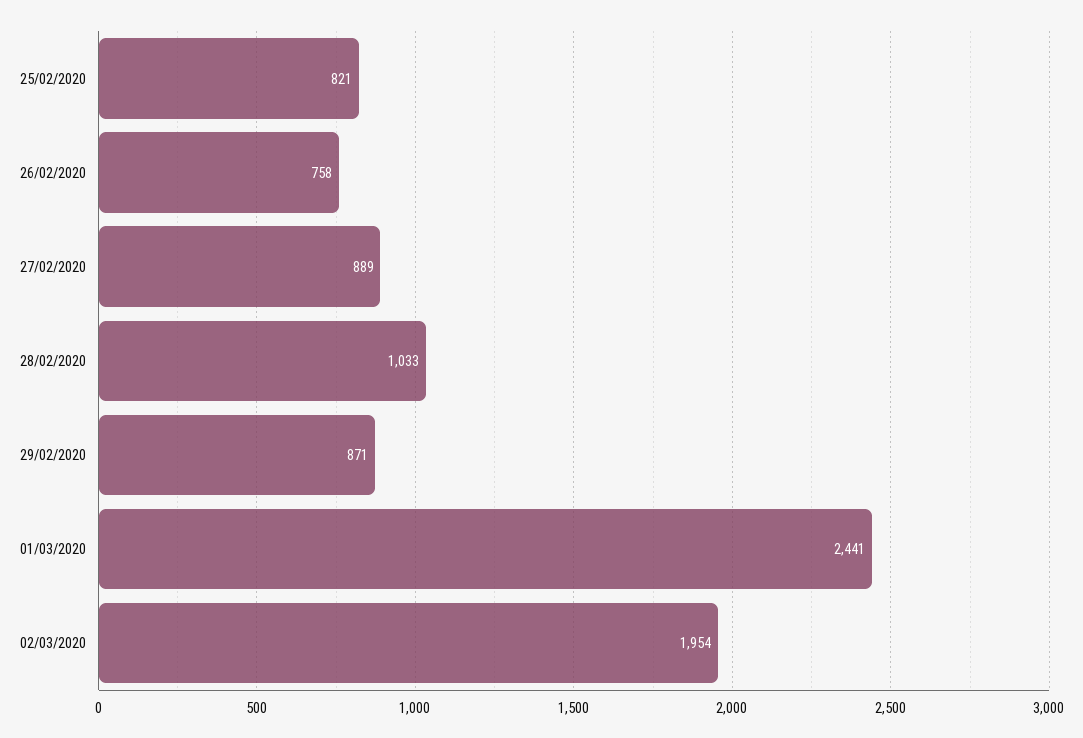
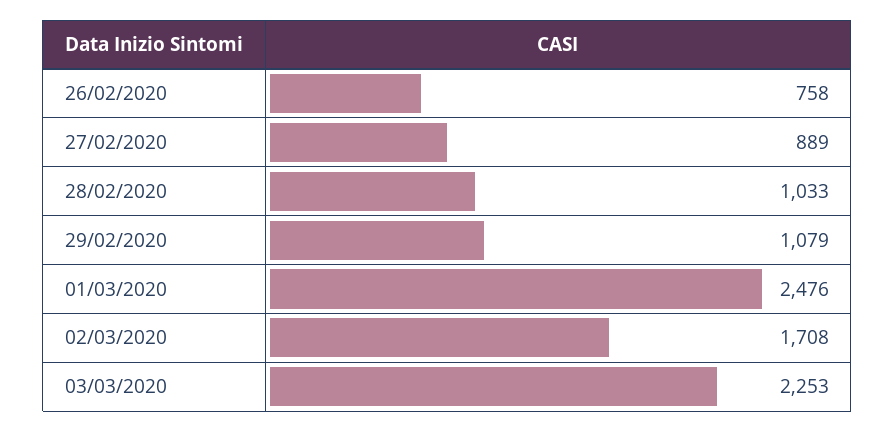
25/02/2020: 821 -> none
29/02/2020: 871 -> 1079
01/03/2020: 2441 -> 2476
02/03/2020: 1954 -> 1708
03/03/2020: none -> 2253

